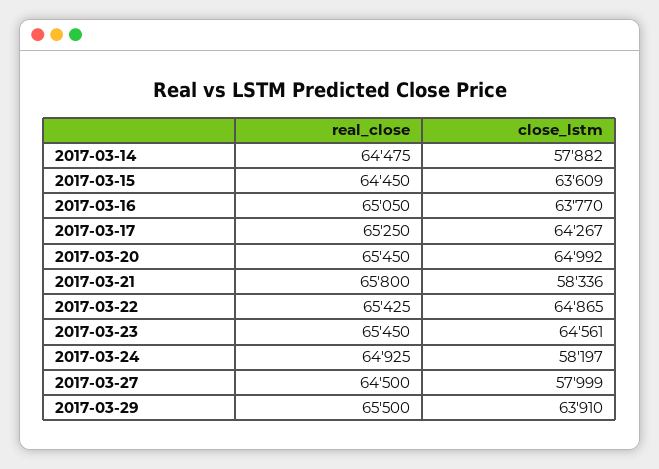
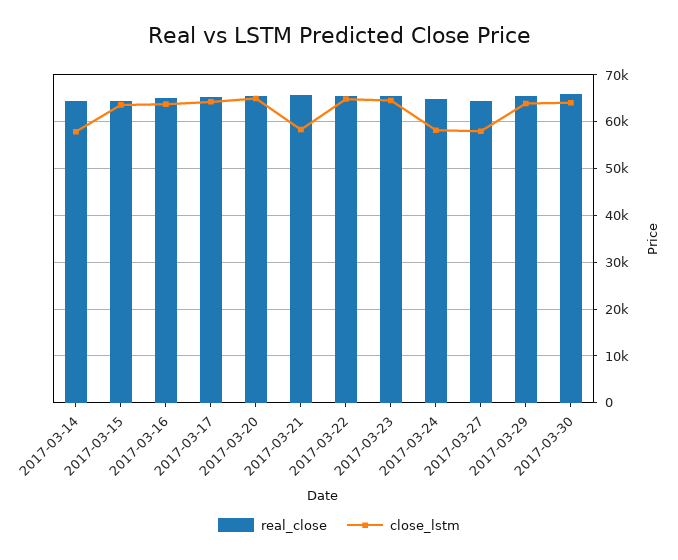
real_close, 2017-03-30: none -> 66000
close_lstm, 2017-03-30: none -> 64000

